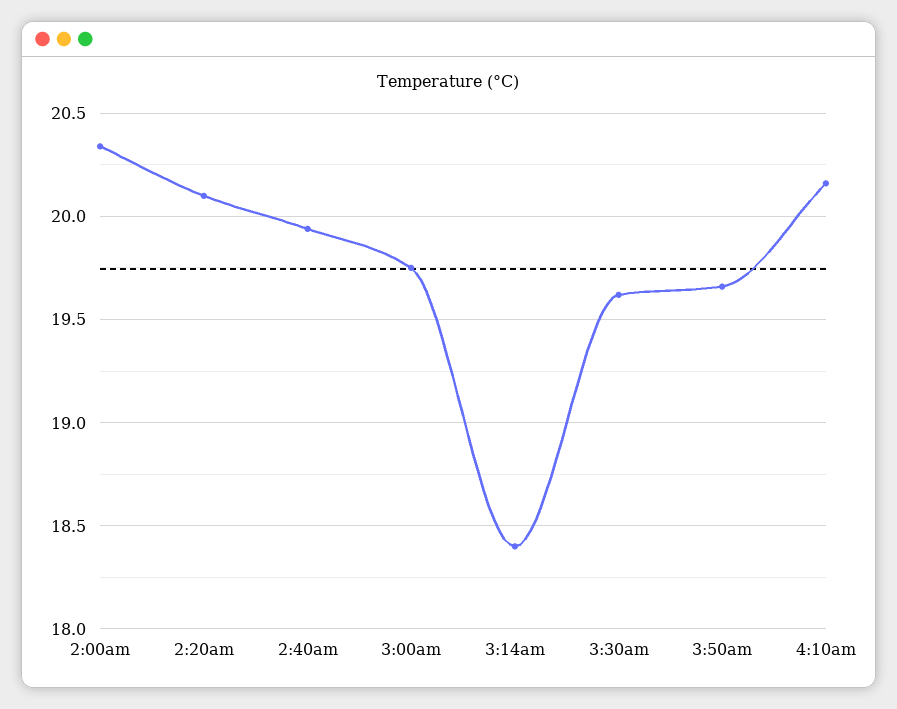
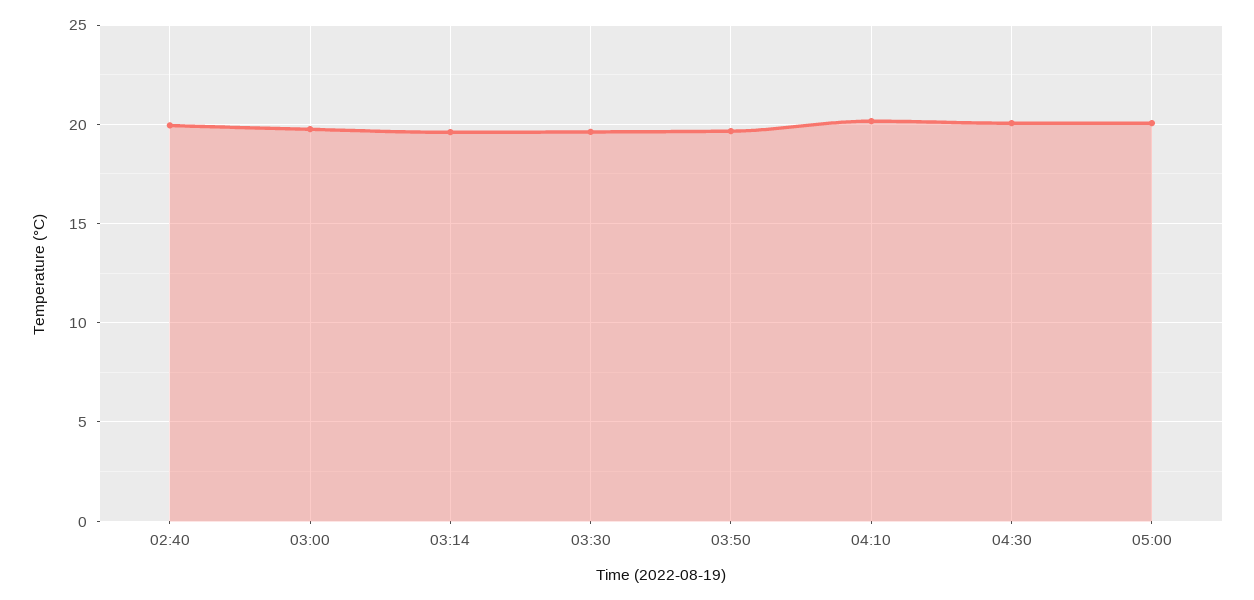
2:00am: 20.35 -> none
2:20am: 20.1 -> none
3:14am: 18.4 -> 19.5
04:30: none -> 20
05:00: none -> 20

